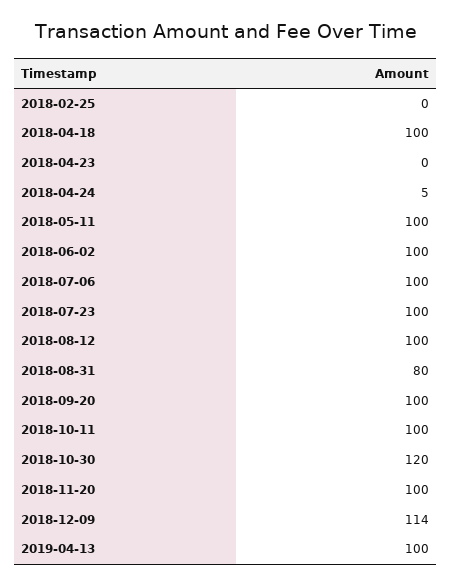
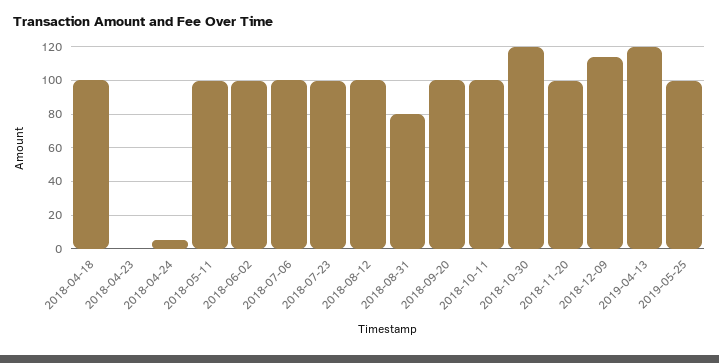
2018-02-25: 0 -> none
2019-04-13: 100 -> 120
2019-05-25: none -> 100

